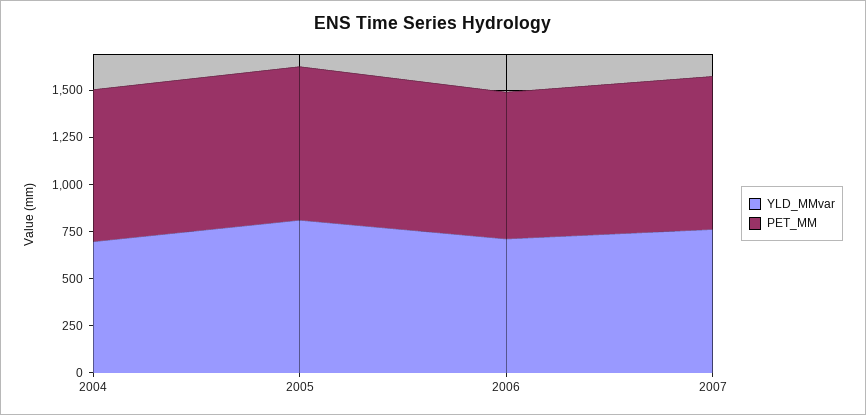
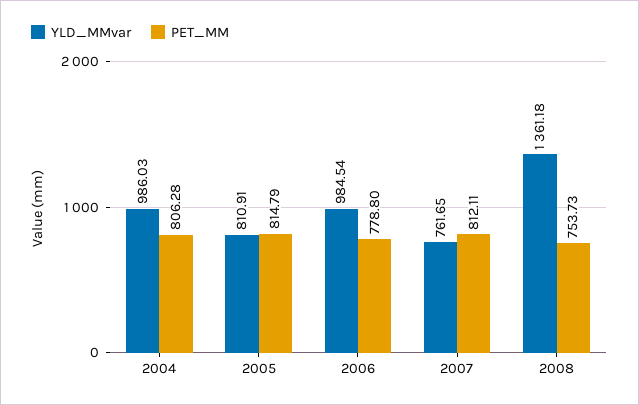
YLD_MMvar, 2004: 700 -> 986.03
YLD_MMvar, 2006: 700 -> 984.54
YLD_MMvar, 2008: none -> 1361.18
PET_MM, 2008: none -> 753.73

